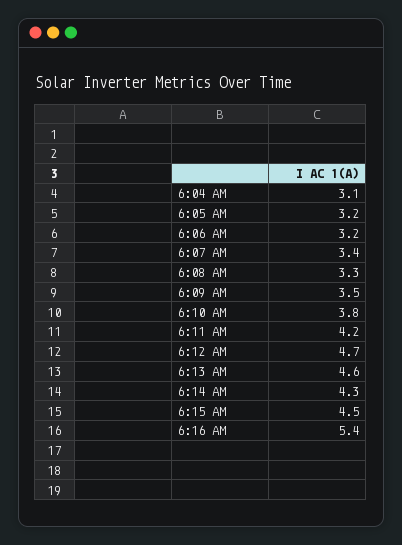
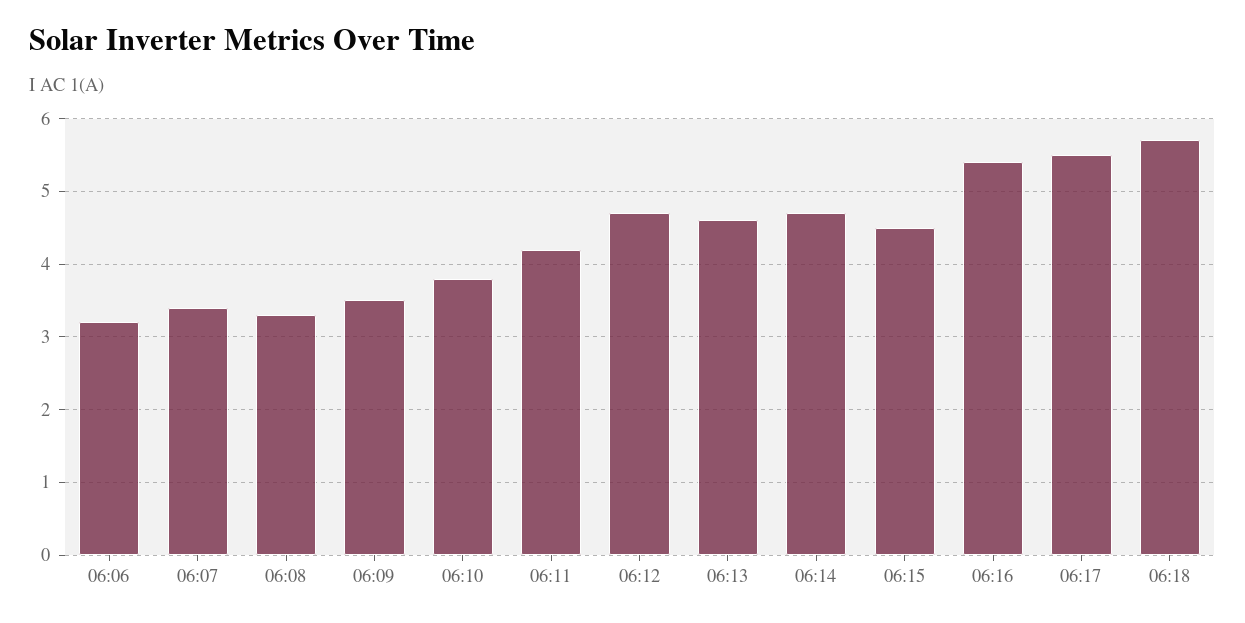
6:04 AM: 3.1 -> none
6:05 AM: 3.2 -> none
6:14 AM: 4.3 -> 4.7
06:17: none -> 5.5
06:18: none -> 5.7

